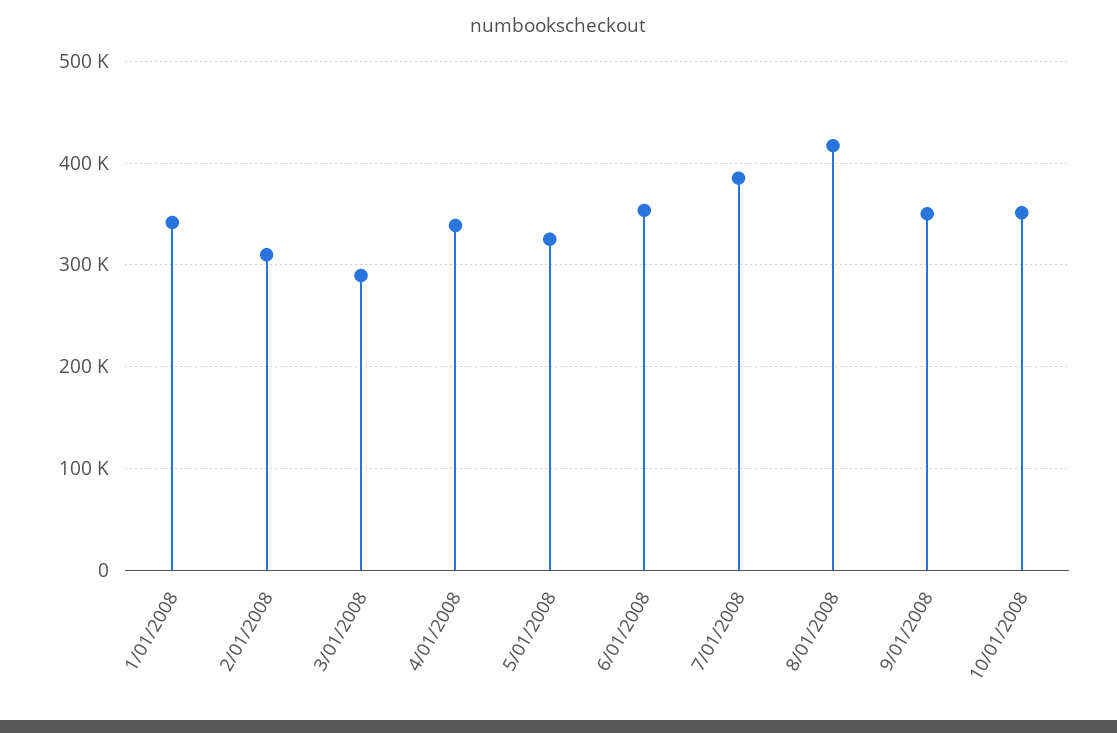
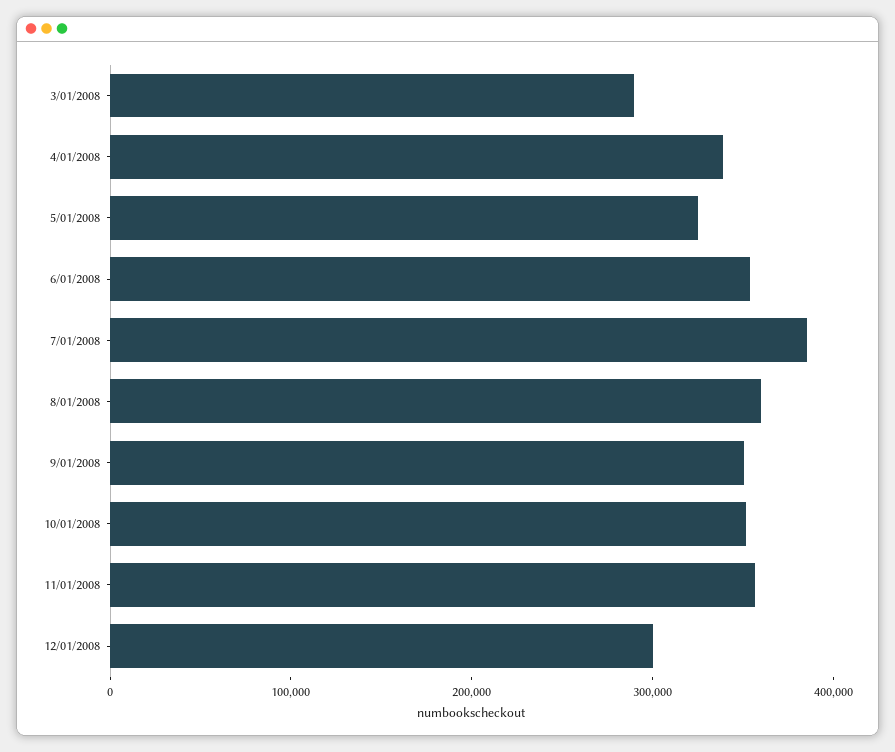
1/01/2008: 340000 -> none
2/01/2008: 310000 -> none
8/01/2008: 420000 -> 360000
11/01/2008: none -> 360000
12/01/2008: none -> 300000

